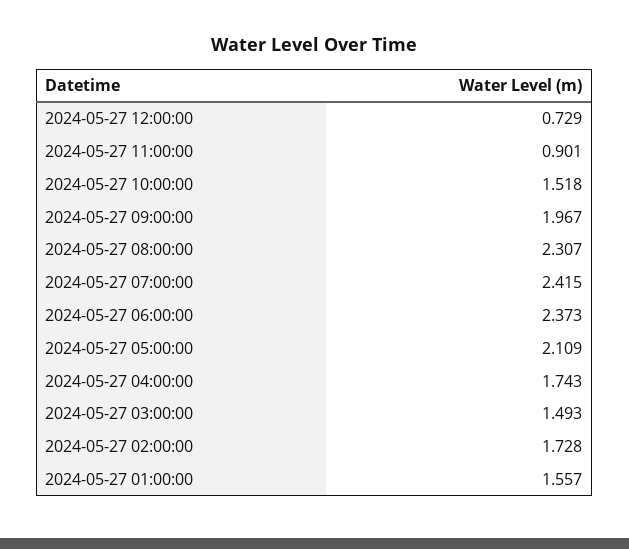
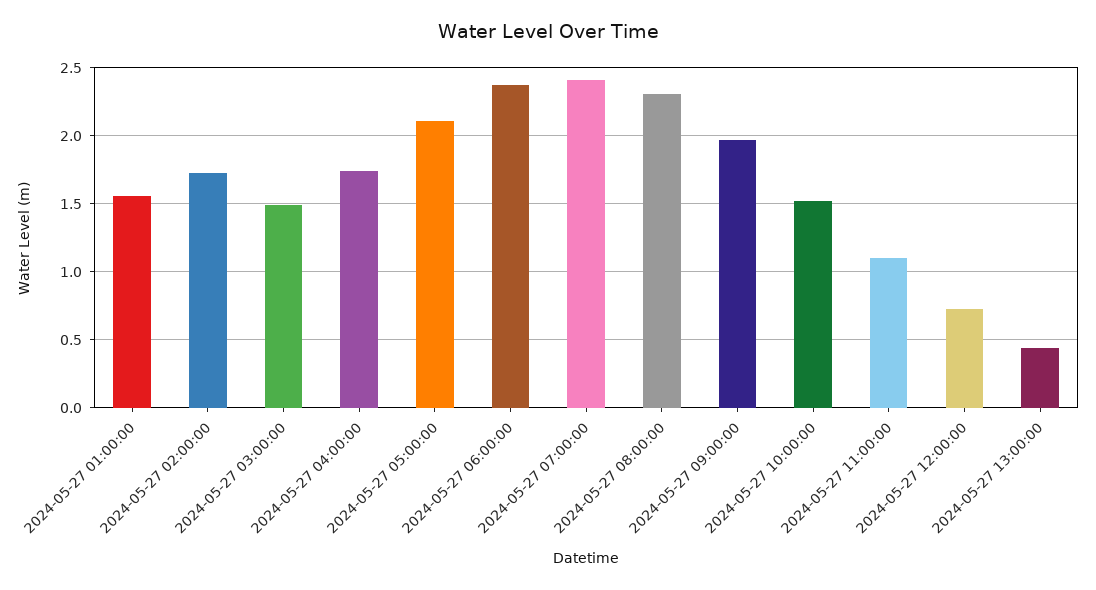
2024-05-27 11:00:00: 0.901 -> 1.1
2024-05-27 13:00:00: none -> 0.45

